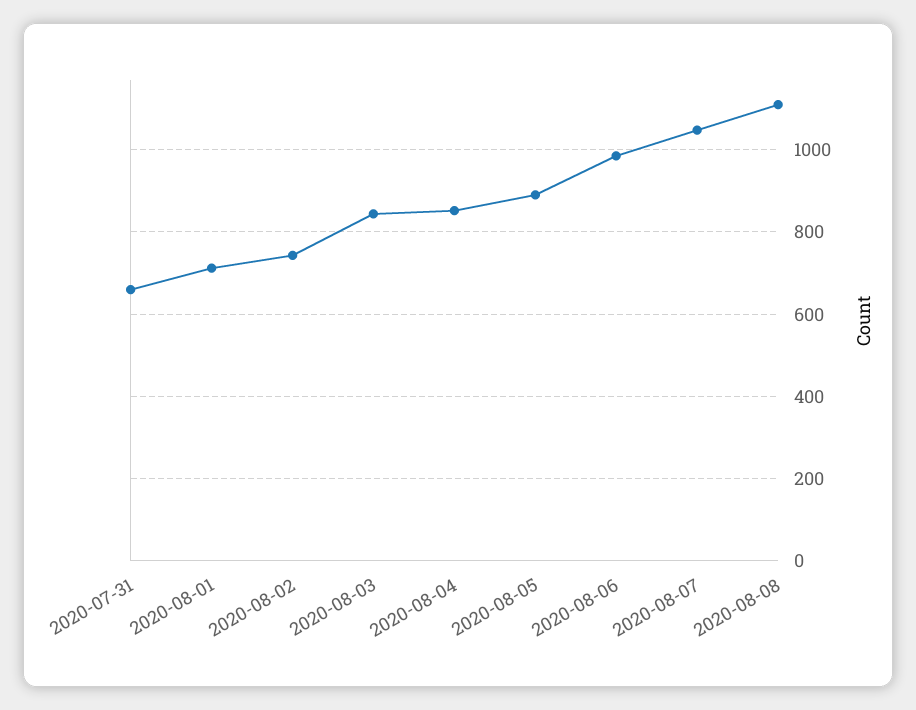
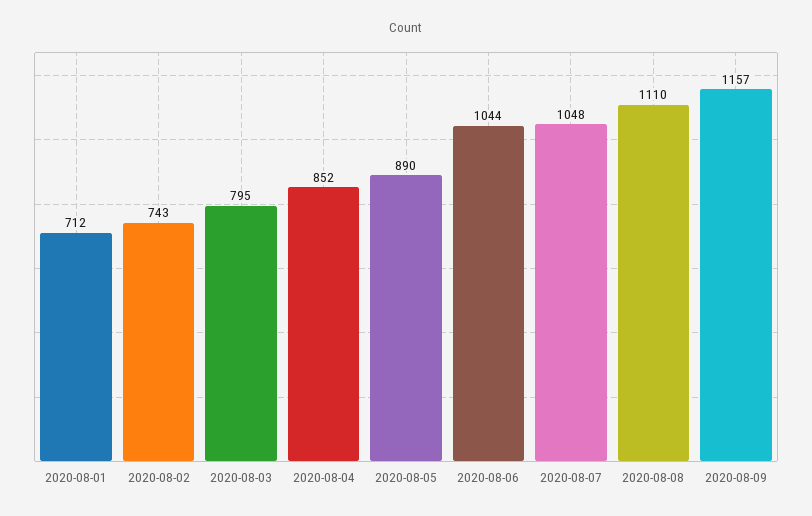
2020-07-31: 660 -> none
2020-08-03: 840 -> 795
2020-08-06: 980 -> 1044
2020-08-09: none -> 1157

